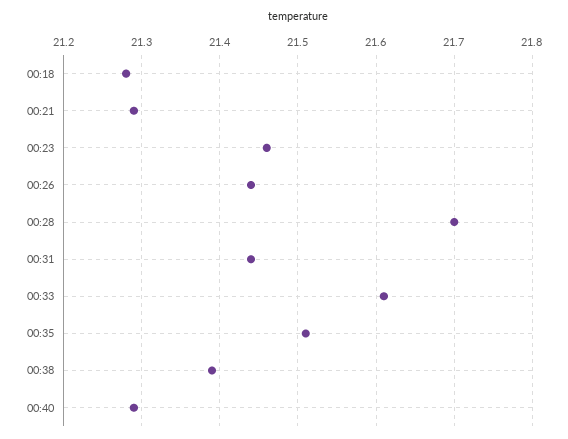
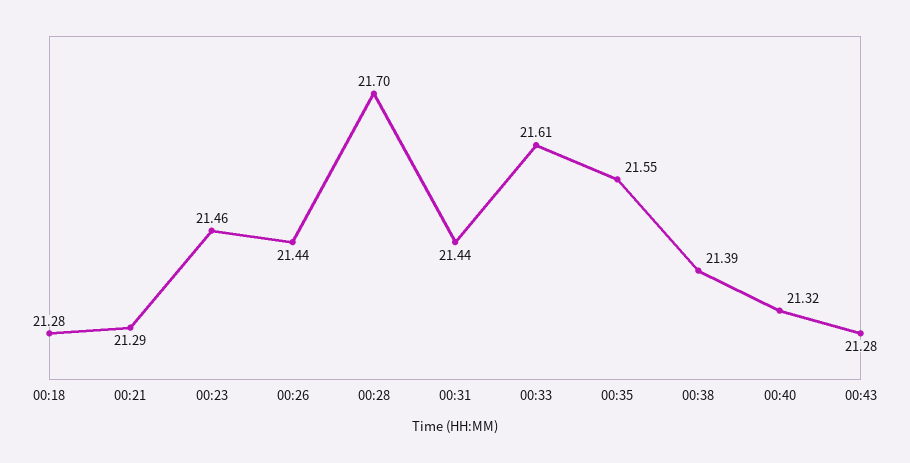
00:35: 21.51 -> 21.55
00:40: 21.29 -> 21.32
00:43: none -> 21.28

